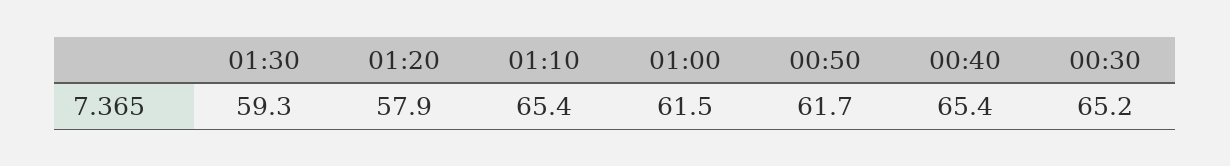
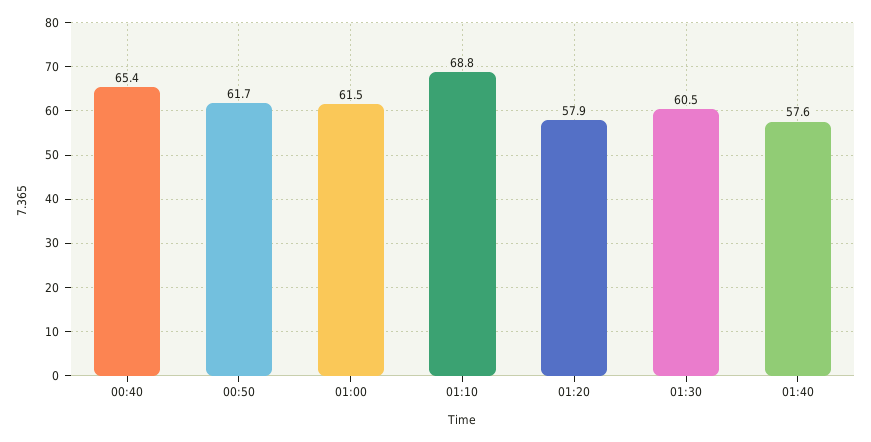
01:30: 59.3 -> 60.5
01:10: 65.4 -> 68.8
00:30: 65.2 -> none
01:40: none -> 57.6

